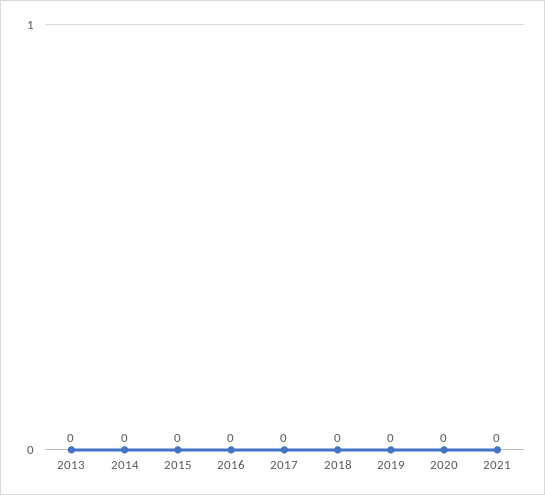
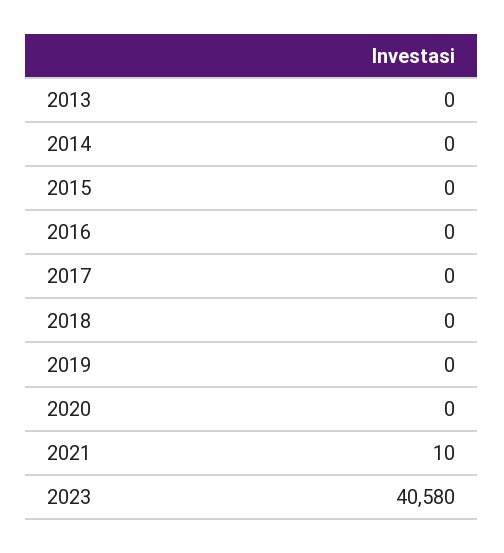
2021: 0 -> 10
2023: none -> 40580

